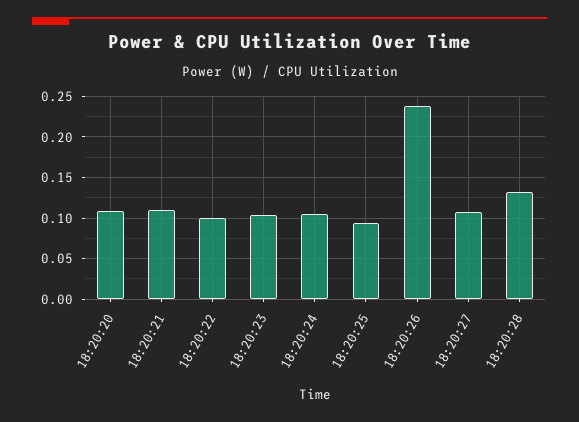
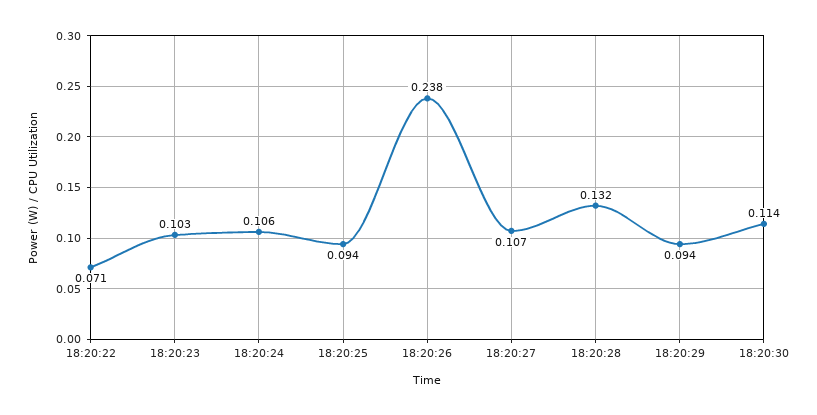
18:20:20: 0.11 -> none
18:20:21: 0.11 -> none
18:20:22: 0.1 -> 0.071
18:20:29: none -> 0.094
18:20:30: none -> 0.114

